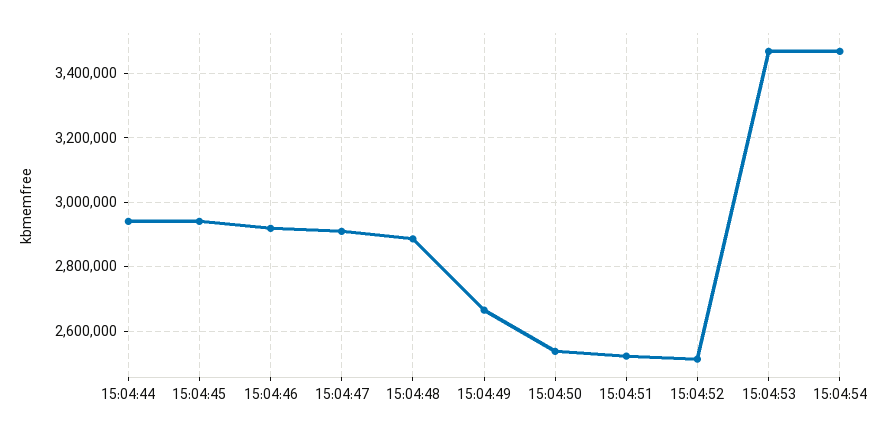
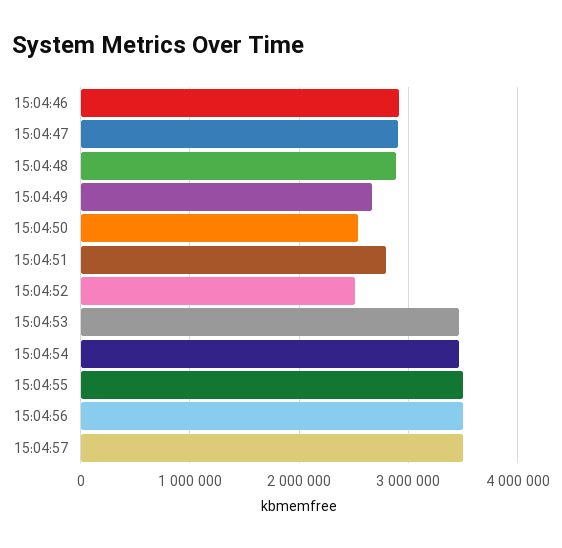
15:04:44: 2940000 -> none
15:04:45: 2940000 -> none
15:04:51: 2520000 -> 2800000
15:04:55: none -> 3500000
15:04:56: none -> 3500000
15:04:57: none -> 3500000

